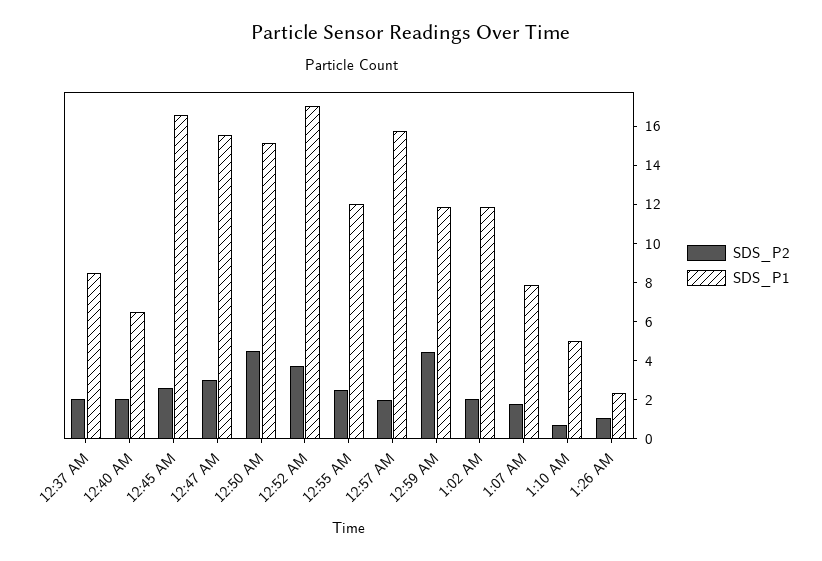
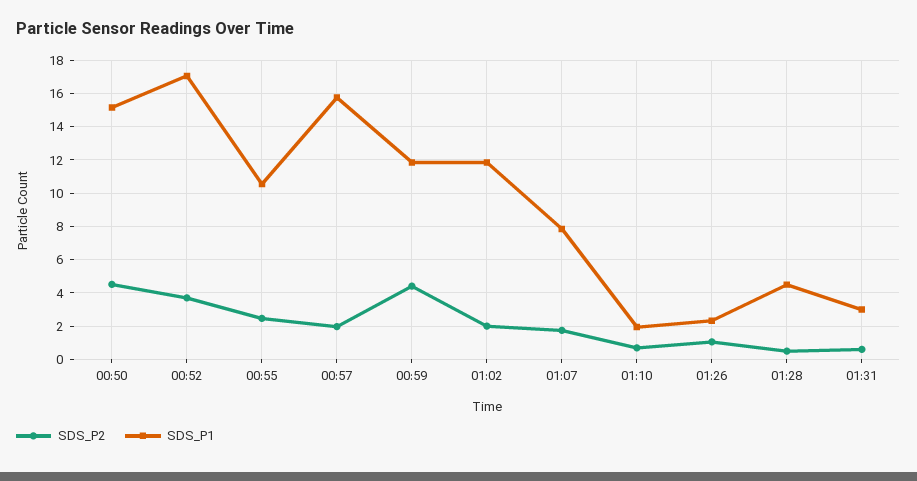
SDS_P2, 12:37 AM: 2 -> none
SDS_P1, 12:37 AM: 8.5 -> none
SDS_P2, 12:40 AM: 2 -> none
SDS_P1, 12:40 AM: 6.5 -> none
SDS_P2, 12:45 AM: 2.5 -> none
SDS_P1, 12:45 AM: 16.5 -> none
SDS_P2, 12:47 AM: 3 -> none
SDS_P1, 12:47 AM: 15.5 -> none
SDS_P1, 12:55 AM: 12 -> 10.5
SDS_P1, 1:10 AM: 5 -> 2
SDS_P2, 01:28: none -> 0.5
SDS_P1, 01:28: none -> 4.5
SDS_P2, 01:31: none -> 0.5
SDS_P1, 01:31: none -> 3

